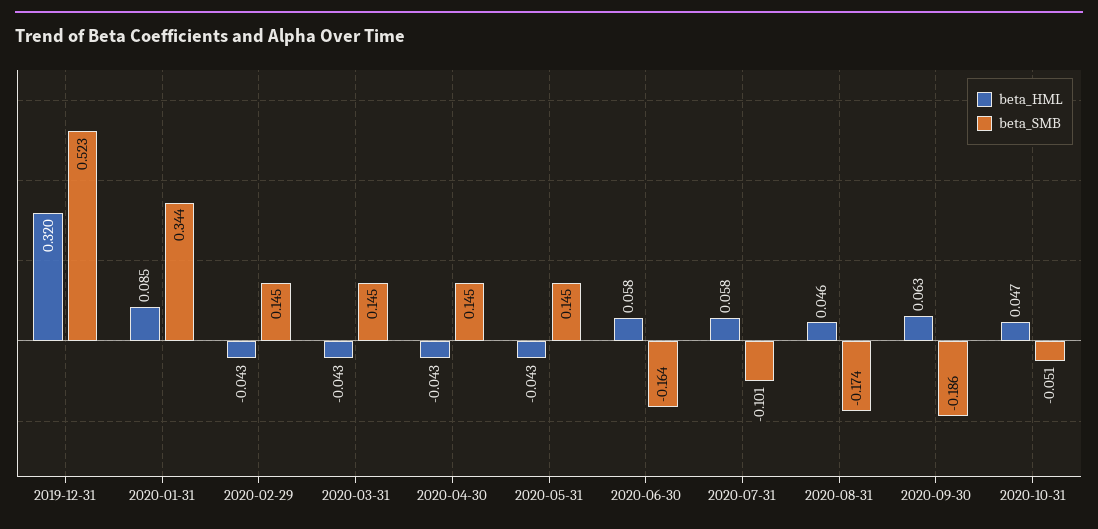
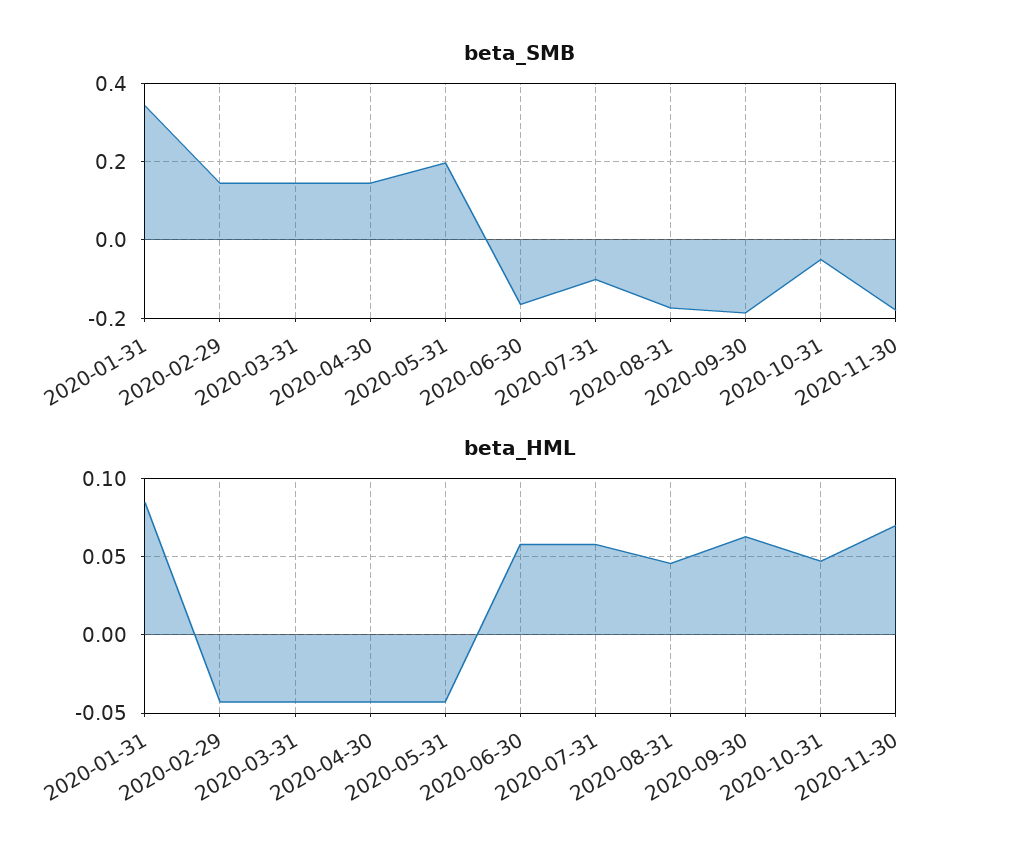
beta_HML, 2019-12-31: 0.32 -> none
beta_SMB, 2019-12-31: 0.523 -> none
beta_SMB, 2020-05-31: 0.145 -> 0.2
beta_SMB, 2020-11-30: none -> -0.18
beta_HML, 2020-11-30: none -> 0.07

